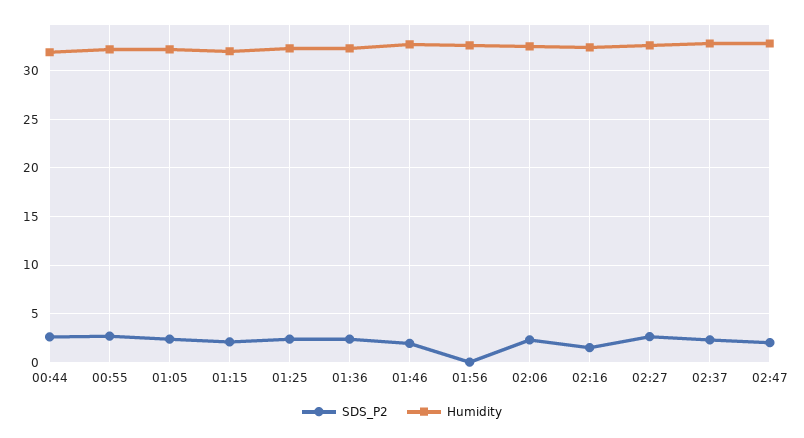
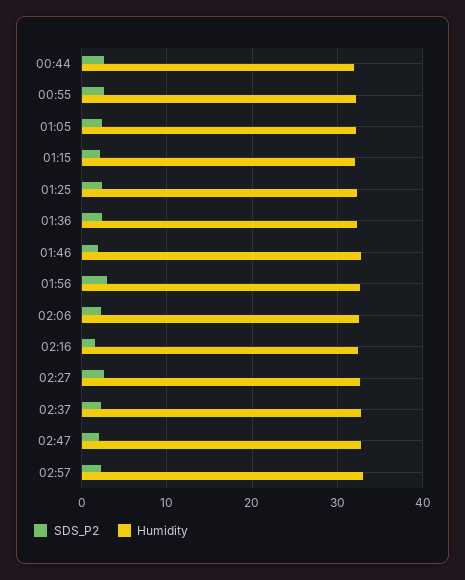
SDS_P2, 01:56: 0 -> 3
SDS_P2, 02:57: none -> 2
Humidity, 02:57: none -> 33

